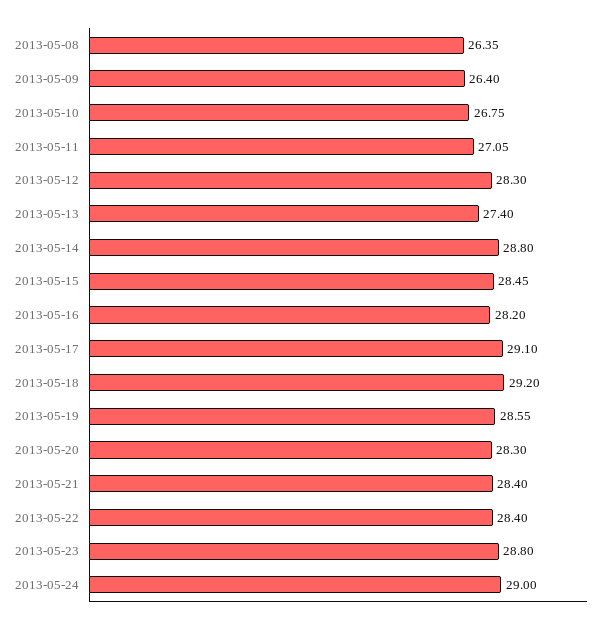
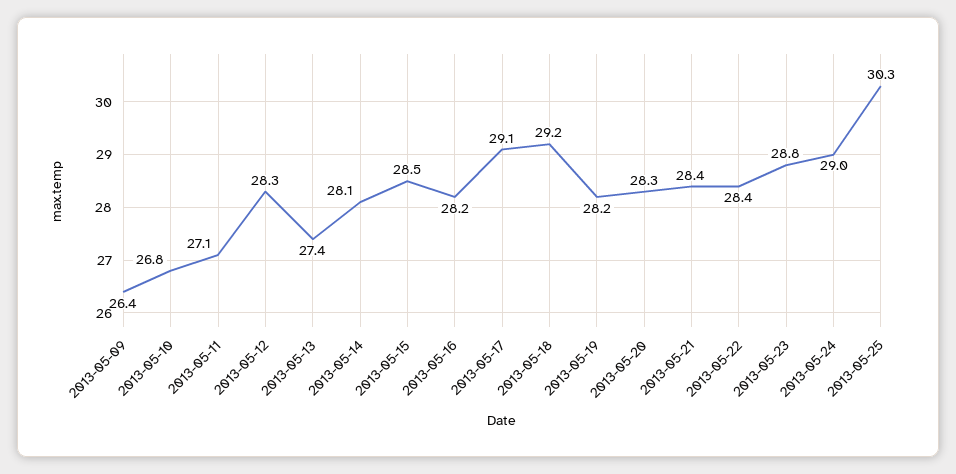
2013-05-08: 26.35 -> none
2013-05-14: 28.8 -> 28.1
2013-05-19: 28.55 -> 28.2
2013-05-25: none -> 30.3

